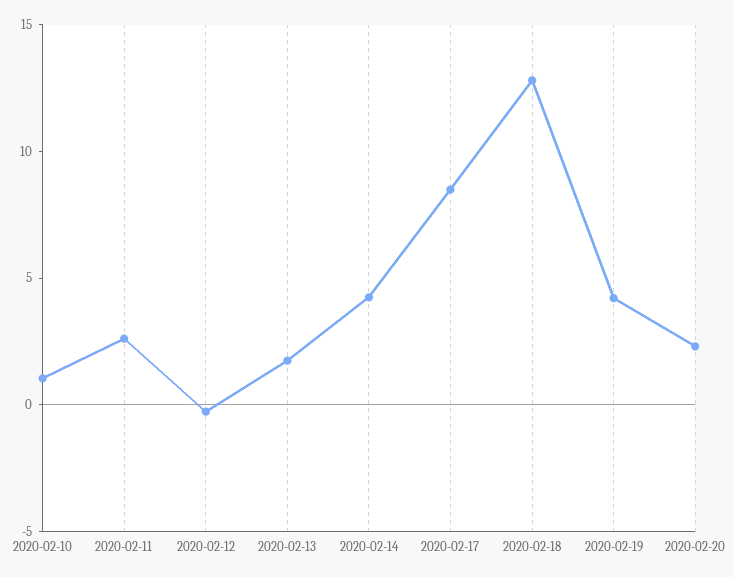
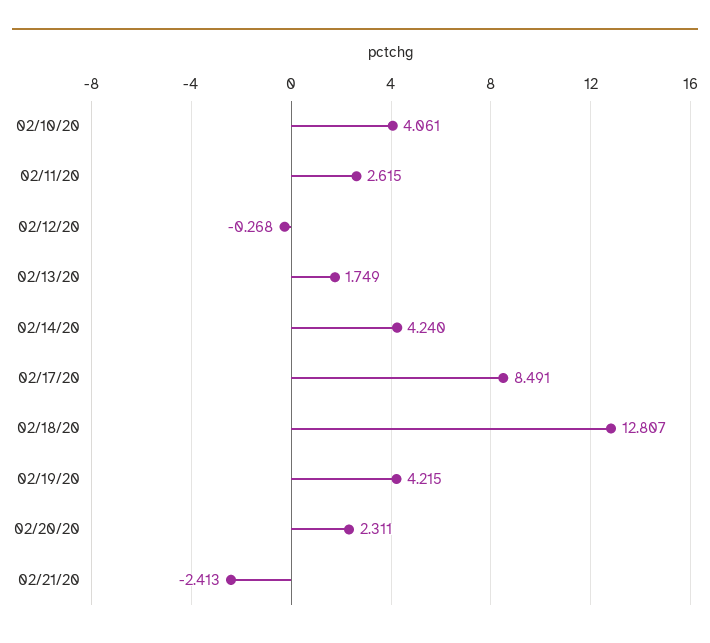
2020-02-10: 1 -> 4.061
02/21/20: none -> -2.413

